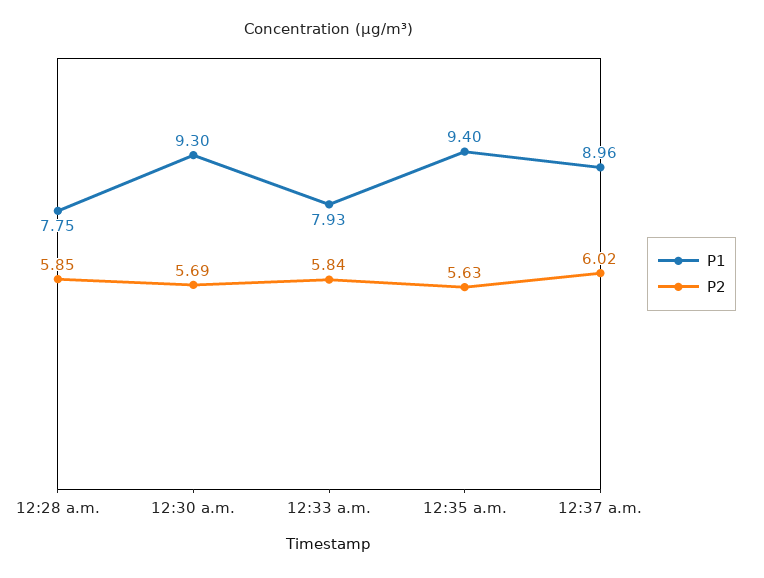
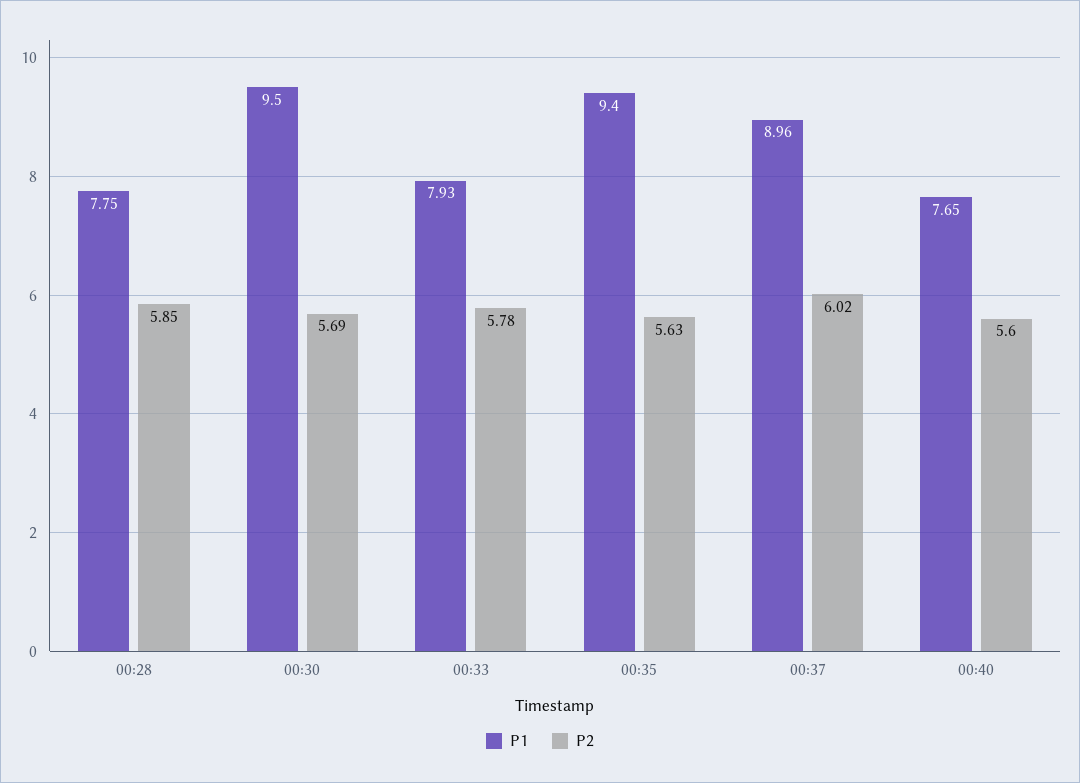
P1, 12:30 a.m.: 9.3 -> 9.5
P2, 12:33 a.m.: 5.84 -> 5.78
P1, 00:40: none -> 7.65
P2, 00:40: none -> 5.6

